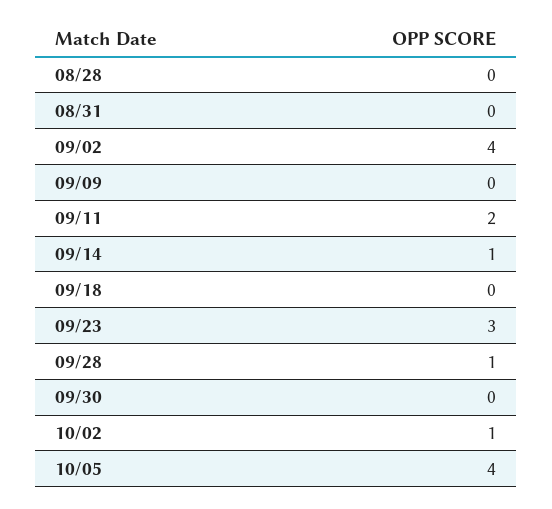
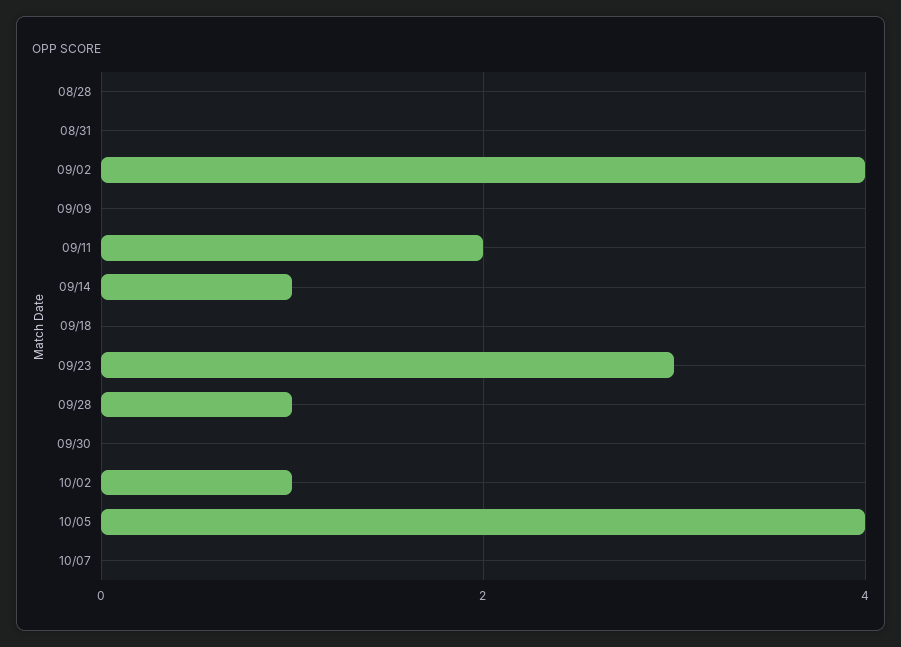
10/07: none -> 0

